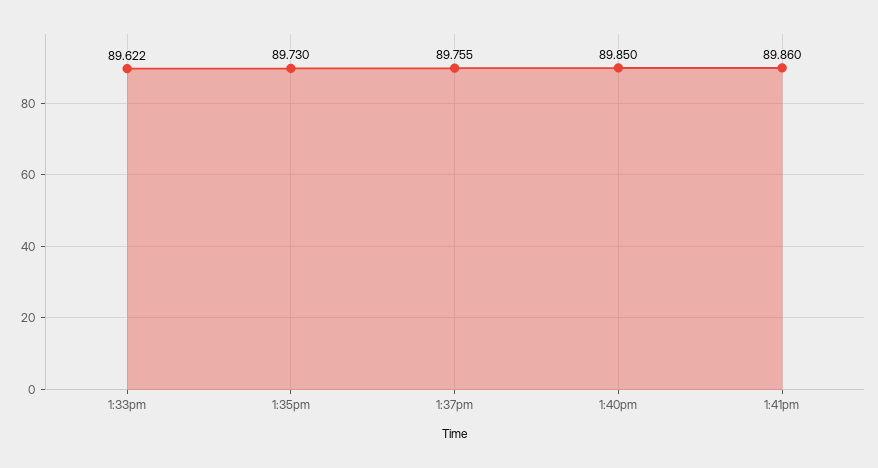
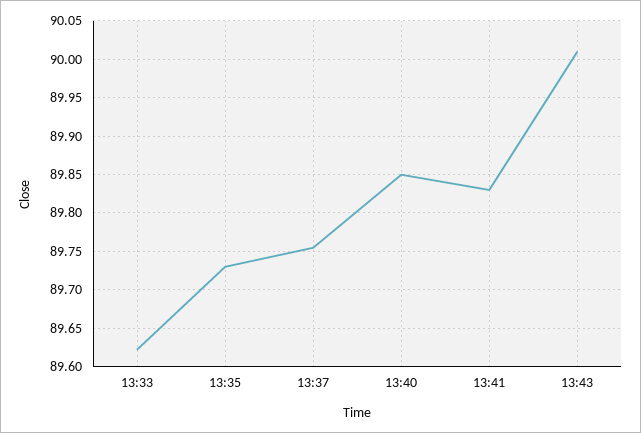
1:41pm: 89.86 -> 89.83
13:43: none -> 90.01

